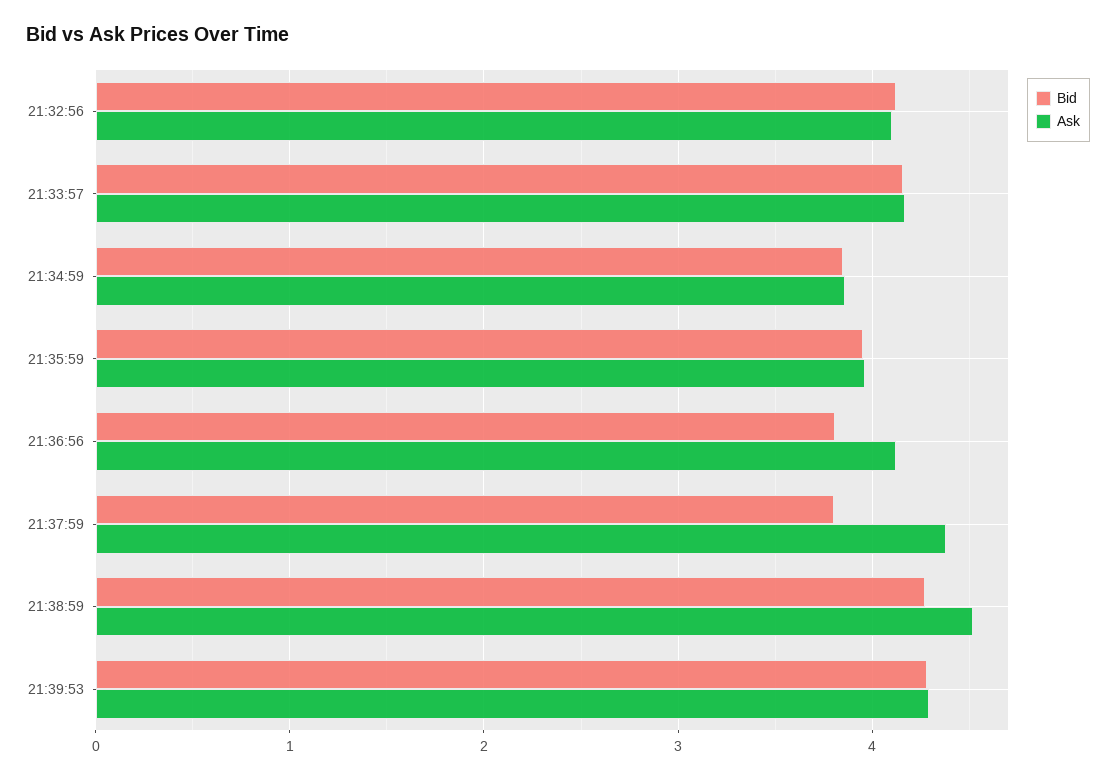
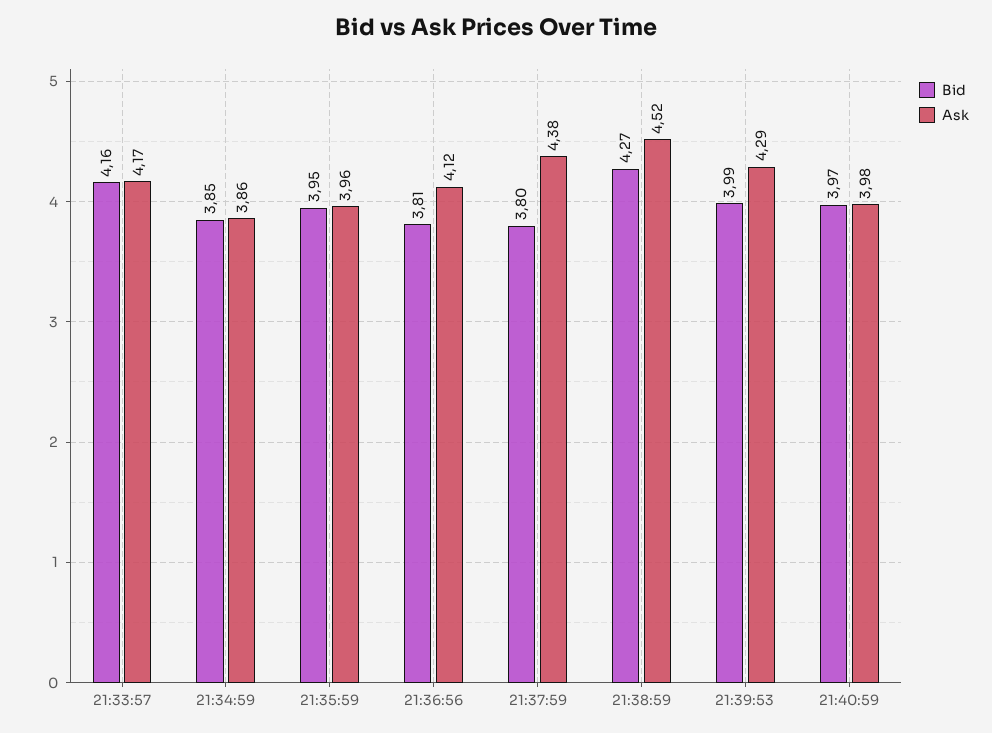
Bid, 21:32:56: 4.1 -> none
Ask, 21:32:56: 4.1 -> none
Bid, 21:39:53: 4.3 -> 3.99
Bid, 21:40:59: none -> 3.97
Ask, 21:40:59: none -> 3.98

